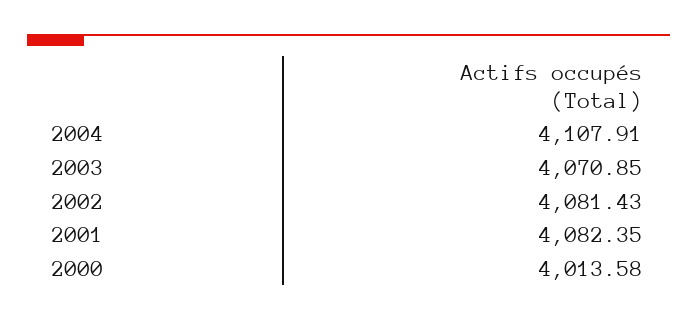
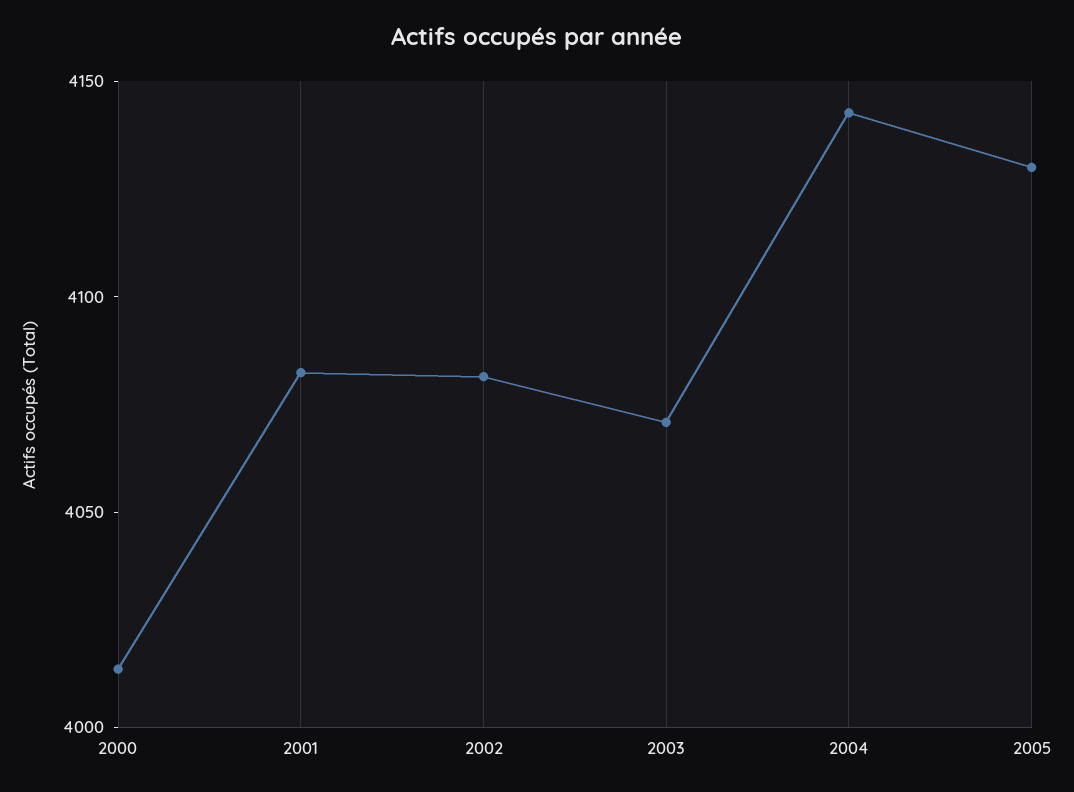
2004: 4107.91 -> 4140
2005: none -> 4130

